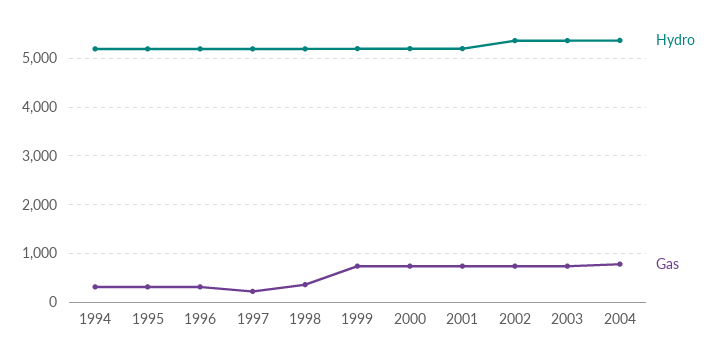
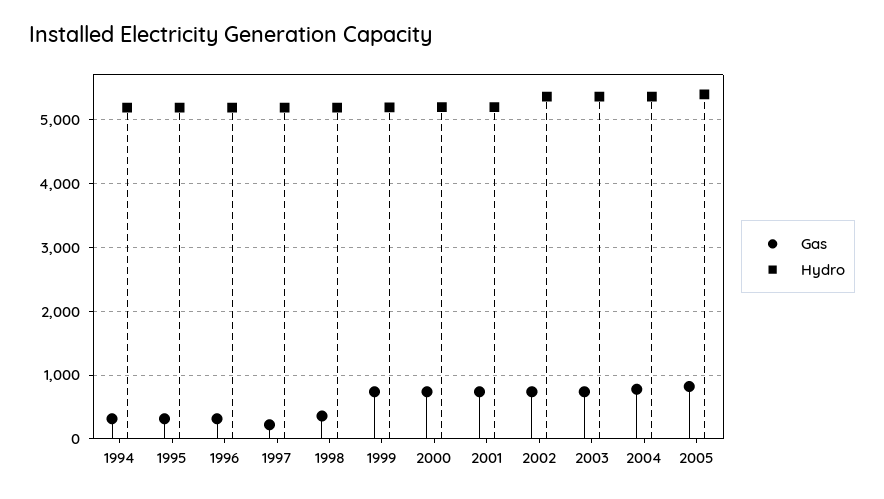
Gas, 2005: none -> 800
Hydro, 2005: none -> 5400

